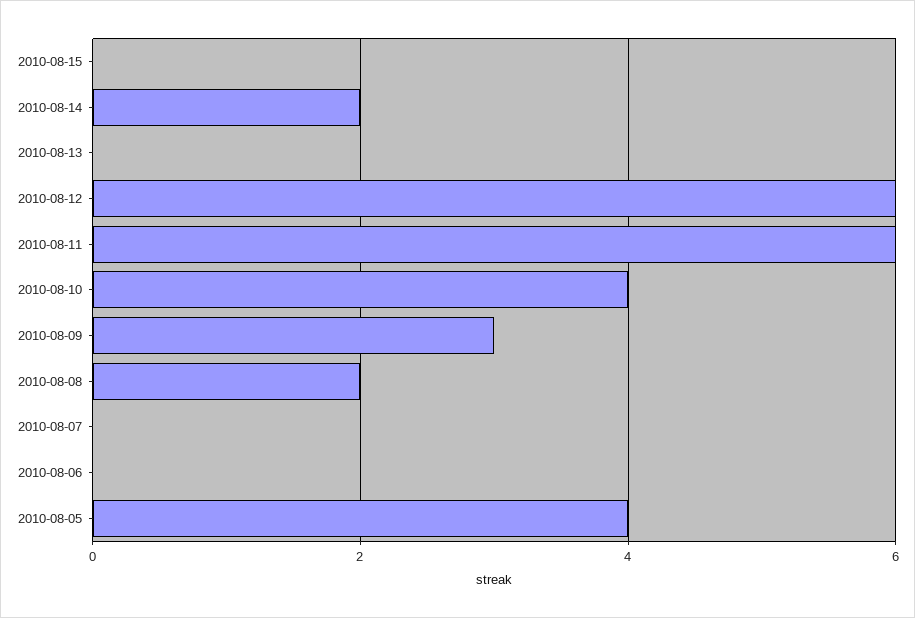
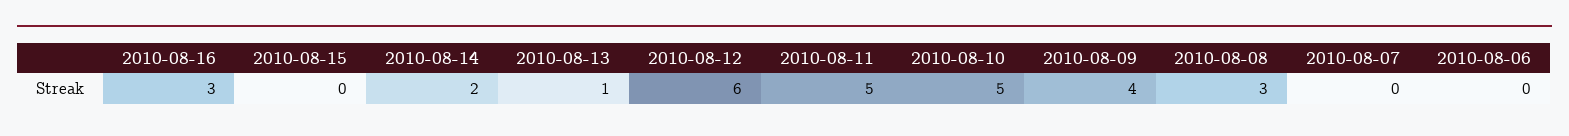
2010-08-13: 0 -> 1
2010-08-11: 6 -> 5
2010-08-10: 4 -> 5
2010-08-09: 3 -> 4
2010-08-08: 2 -> 3
2010-08-05: 4 -> none
2010-08-16: none -> 3

